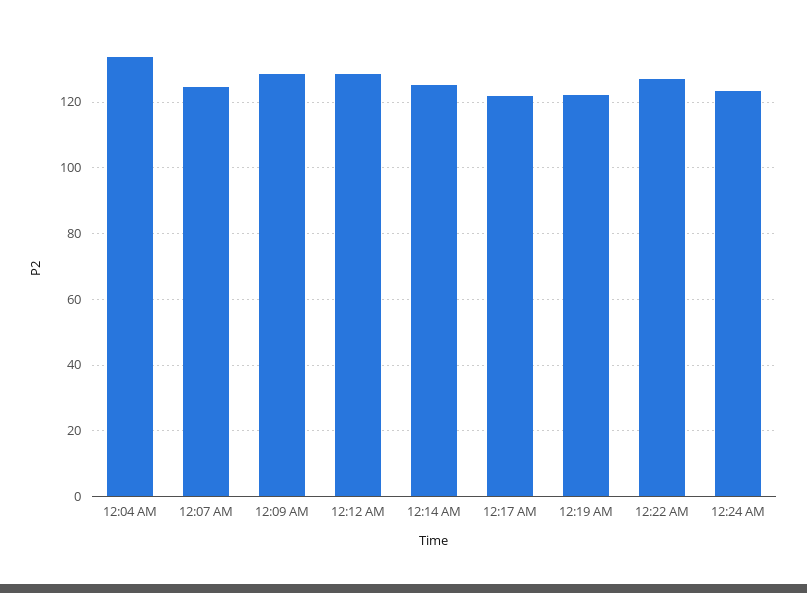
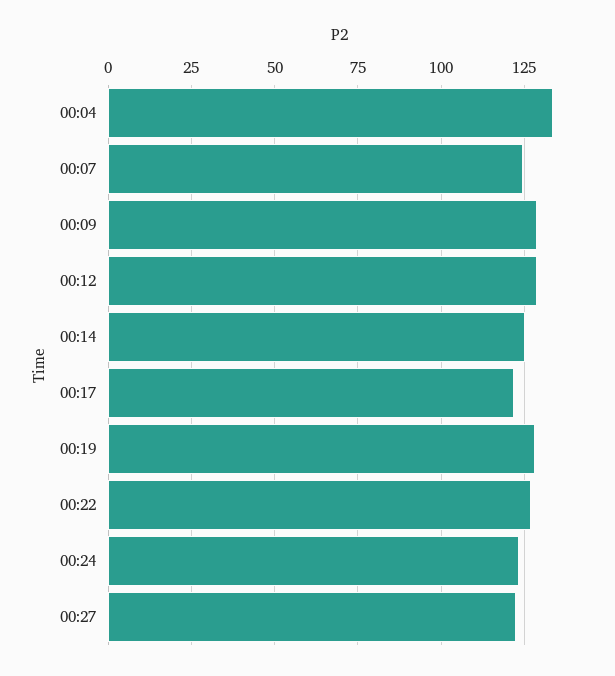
12:19 AM: 122 -> 127.5
00:27: none -> 122.5

